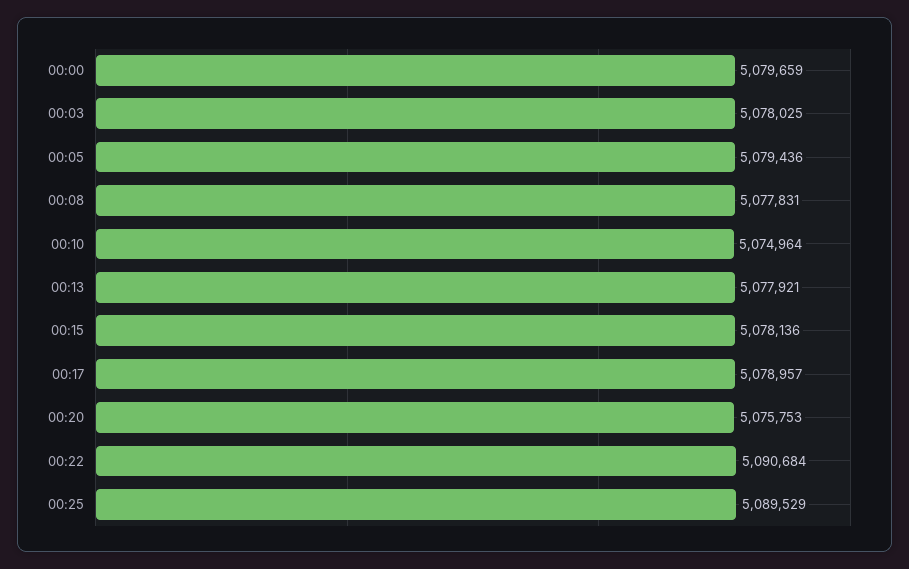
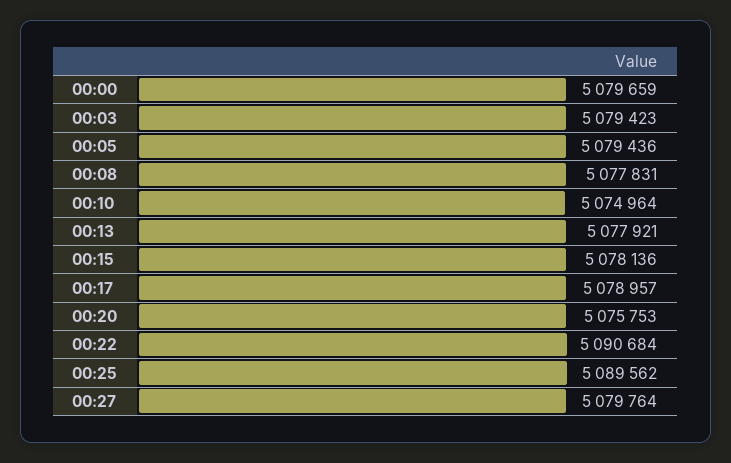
00:03: 5078025 -> 5079423
00:25: 5089529 -> 5089562
00:27: none -> 5079764

